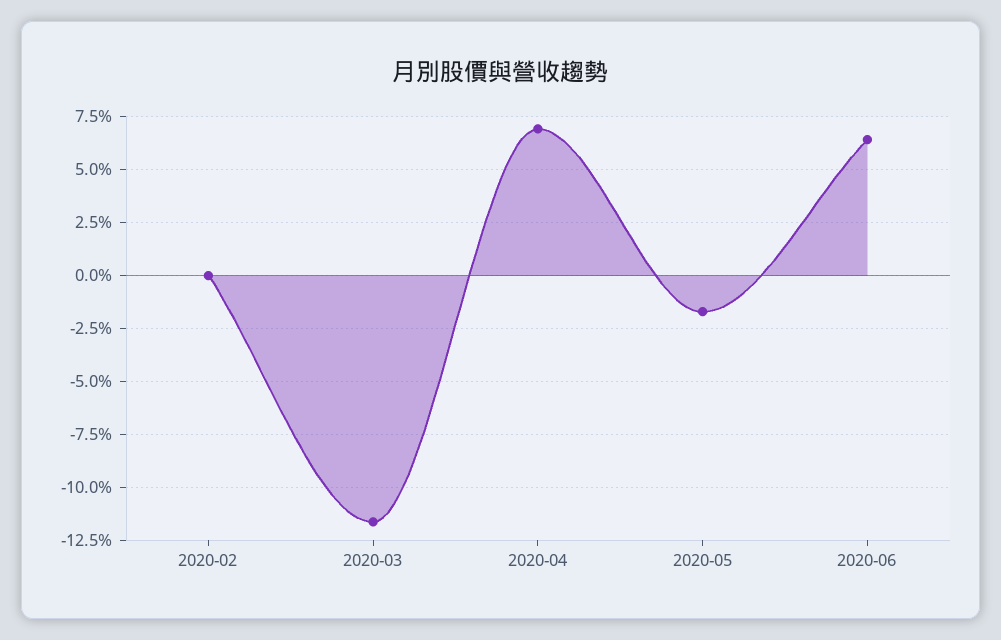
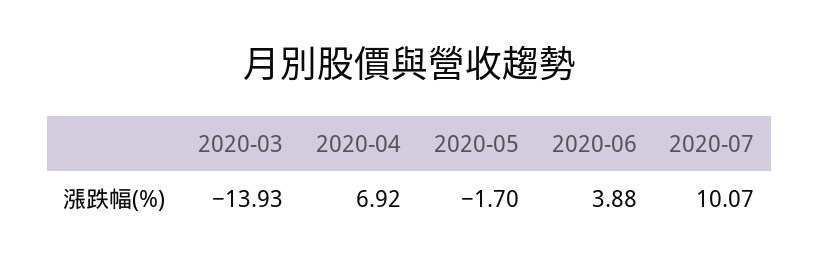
2020-02: 0 -> none
2020-03: -11.5 -> -13.93
2020-06: 6.5 -> 3.88
2020-07: none -> 10.07

